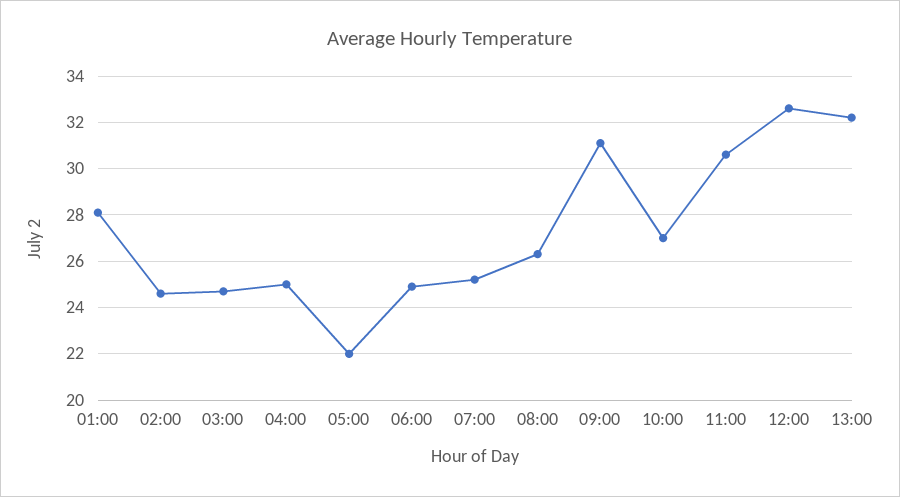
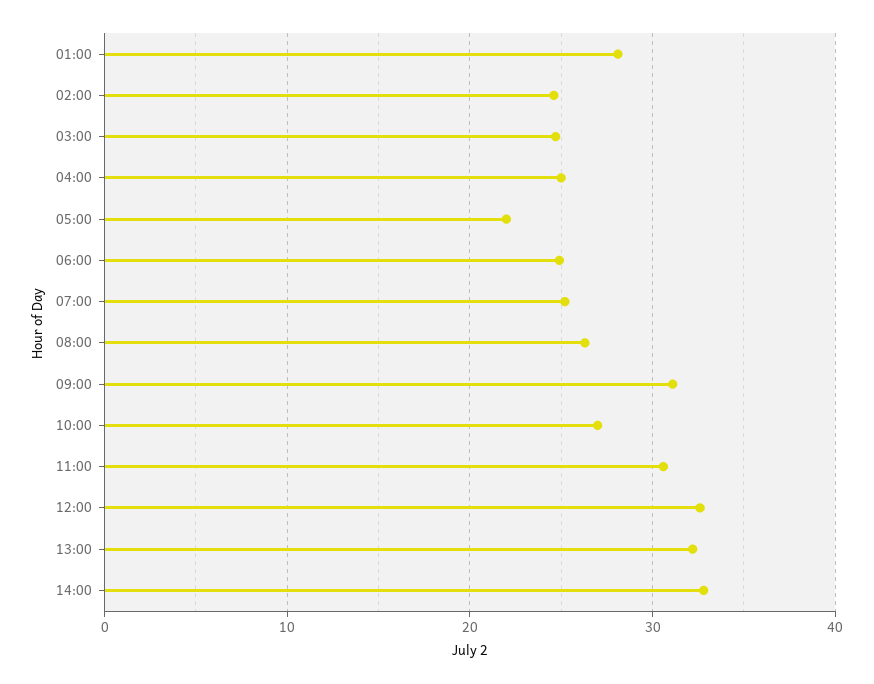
14:00: none -> 33

